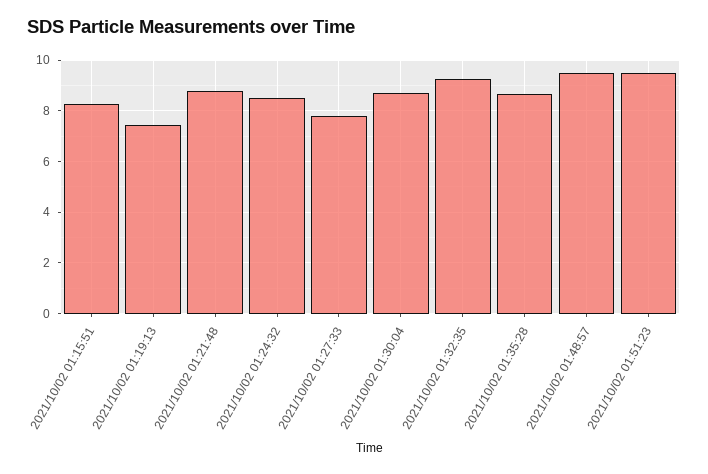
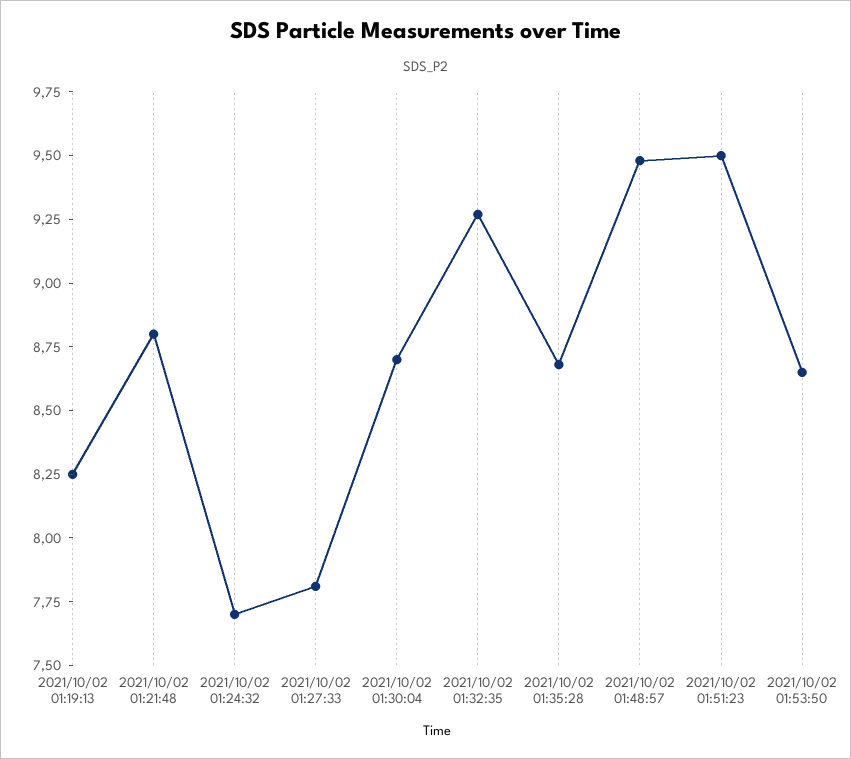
2021/10/02 01:15:51: 8.25 -> none
2021/10/02 01:19:13: 7.5 -> 8.25
2021/10/02 01:24:32: 8.5 -> 7.7
2021/10/02 01:53:50: none -> 8.65

